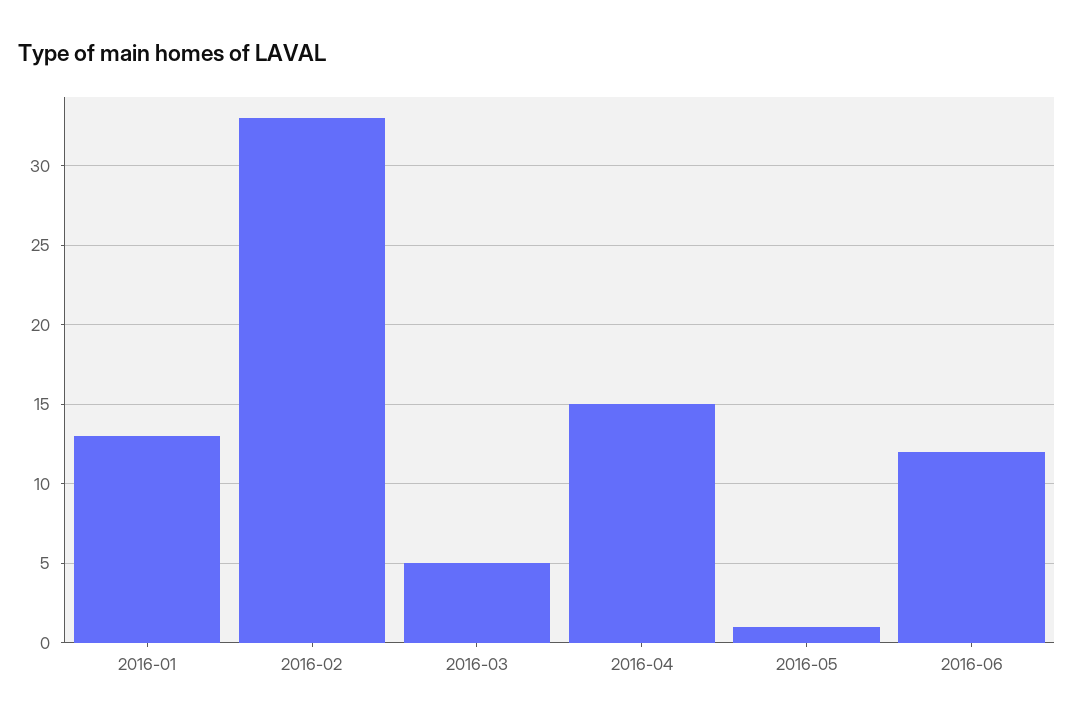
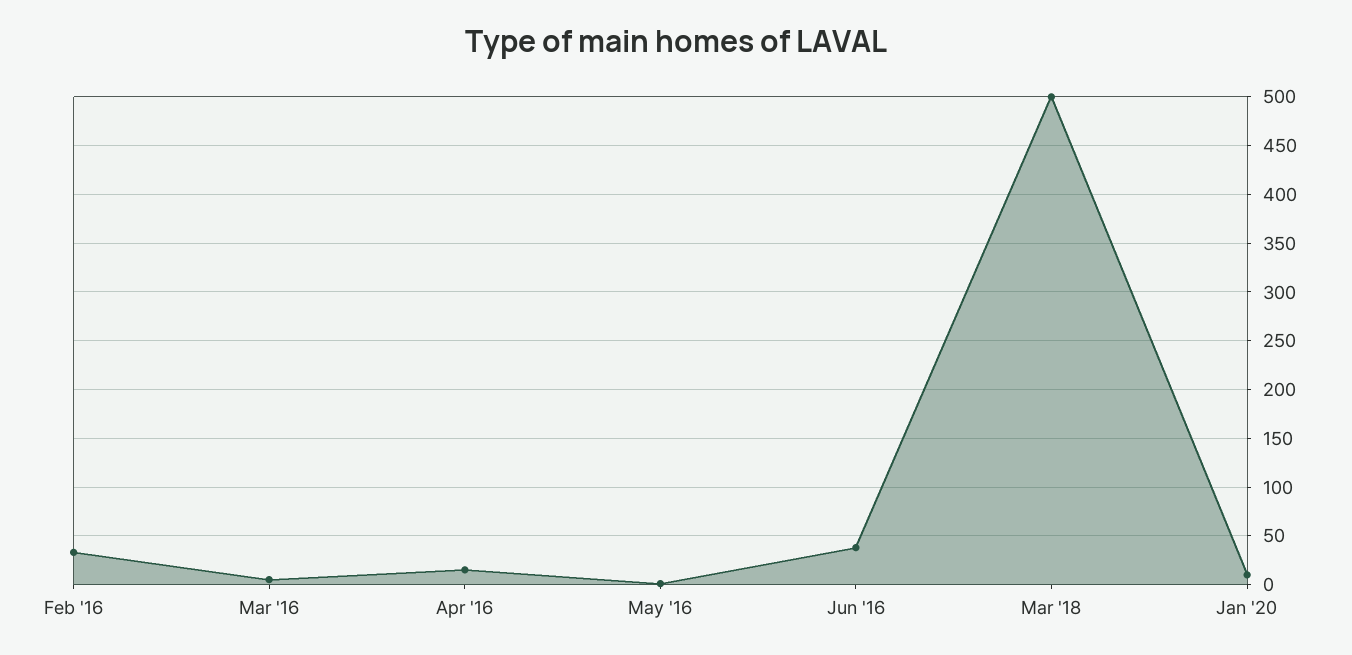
2016-01: 13 -> none
2016-06: 12 -> 40
Mar '18: none -> 500
Jan '20: none -> 10

